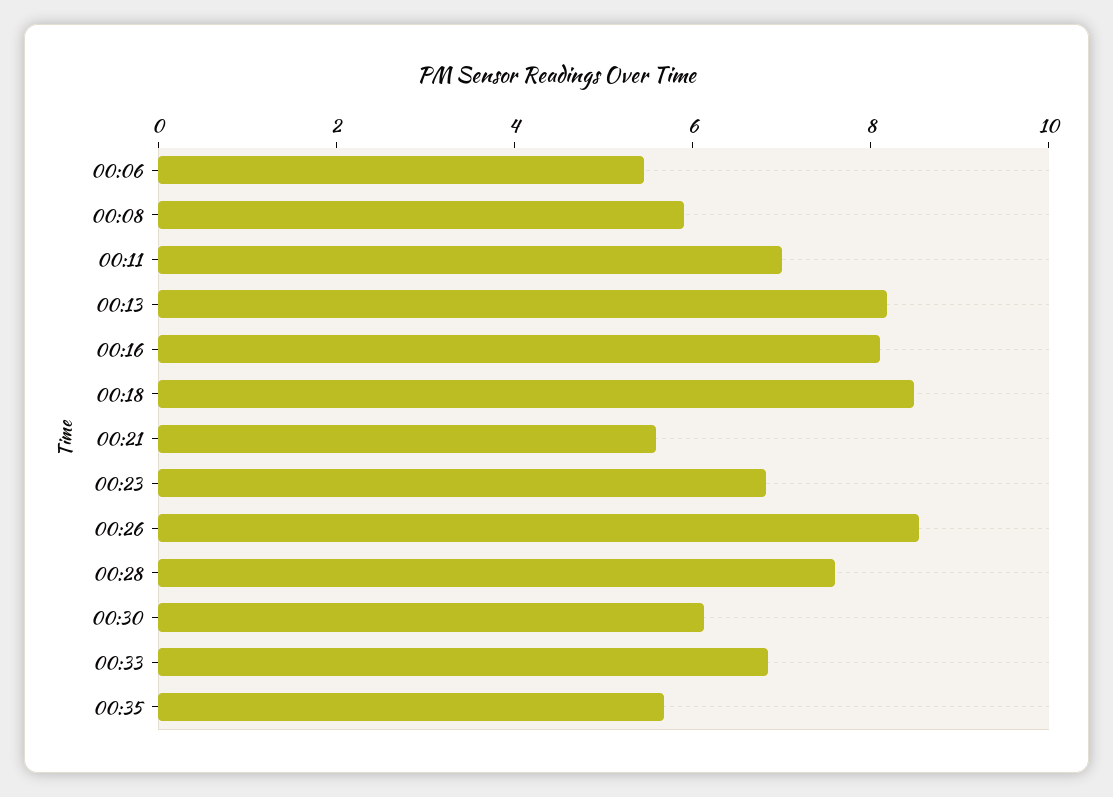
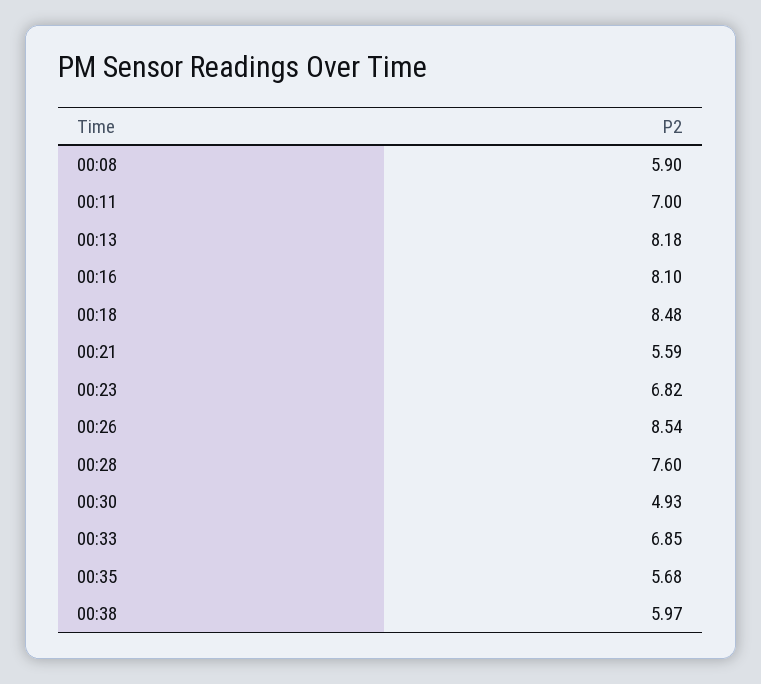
00:06: 5.5 -> none
00:30: 6 -> 4.93
00:38: none -> 5.97

